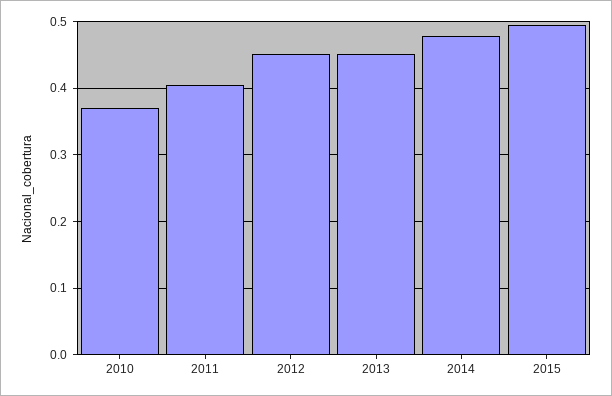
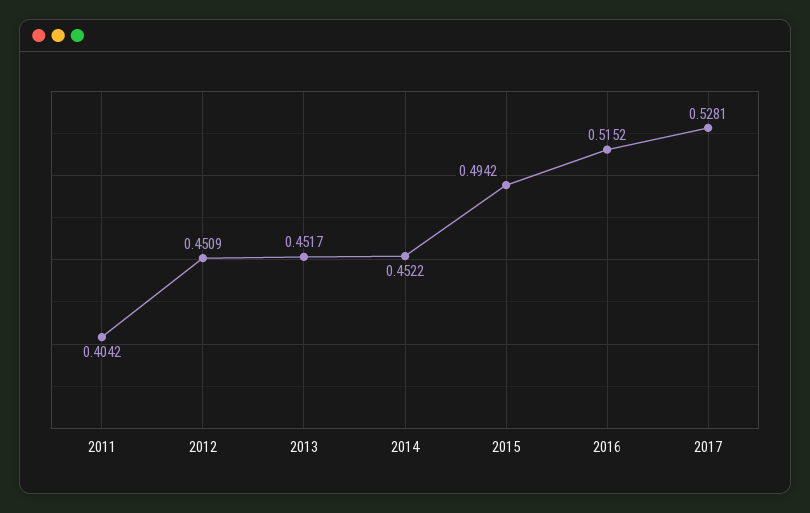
2010: 0.37 -> none
2014: 0.48 -> 0.4522
2016: none -> 0.5152
2017: none -> 0.5281

